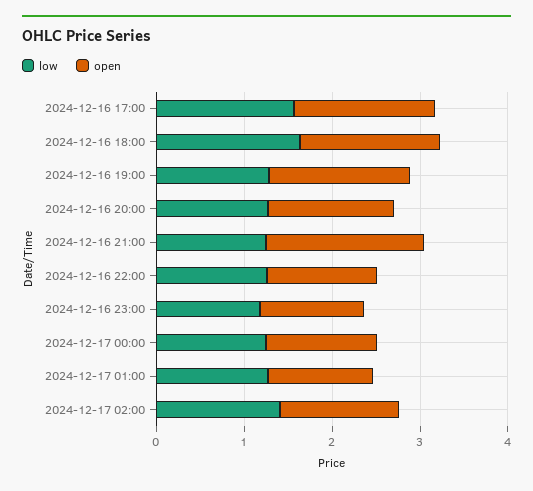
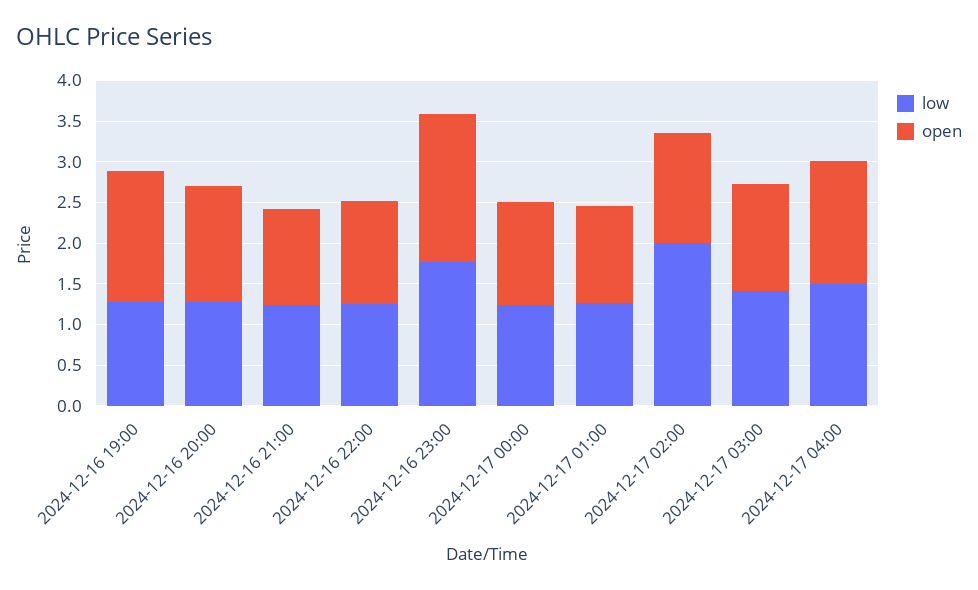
low, 2024-12-16 17:00: 1.6 -> none
open, 2024-12-16 17:00: 1.6 -> none
low, 2024-12-16 18:00: 1.6 -> none
open, 2024-12-16 18:00: 1.6 -> none
open, 2024-12-16 21:00: 1.8 -> 1.2
low, 2024-12-16 23:00: 1.2 -> 1.8
open, 2024-12-16 23:00: 1.2 -> 1.8
low, 2024-12-17 02:00: 1.4 -> 2
low, 2024-12-17 03:00: none -> 1.4
open, 2024-12-17 03:00: none -> 1.3
low, 2024-12-17 04:00: none -> 1.5
open, 2024-12-17 04:00: none -> 1.5

